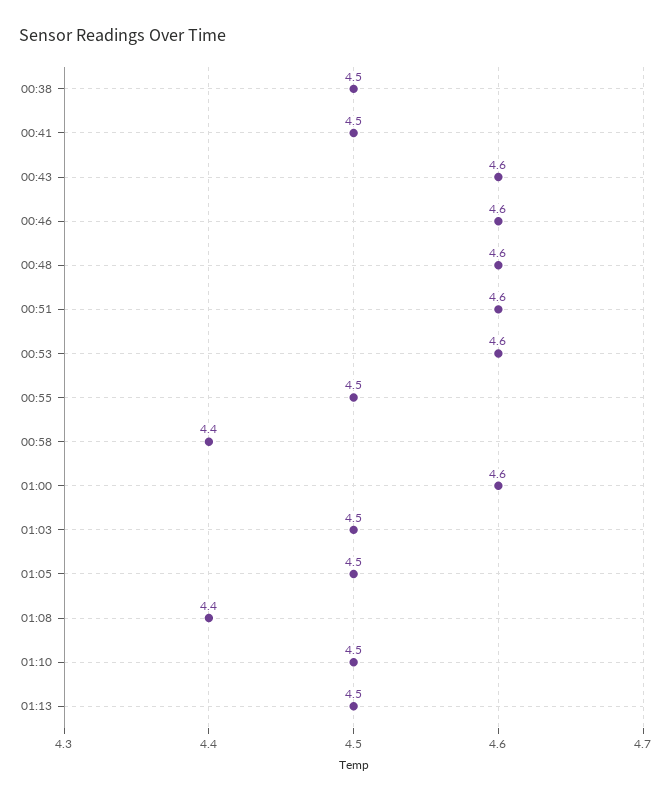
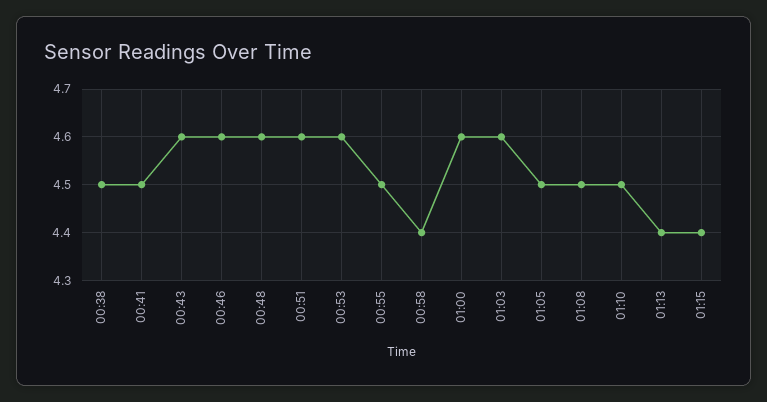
01:03: 4.5 -> 4.6
01:08: 4.4 -> 4.5
01:13: 4.5 -> 4.4
01:15: none -> 4.4

